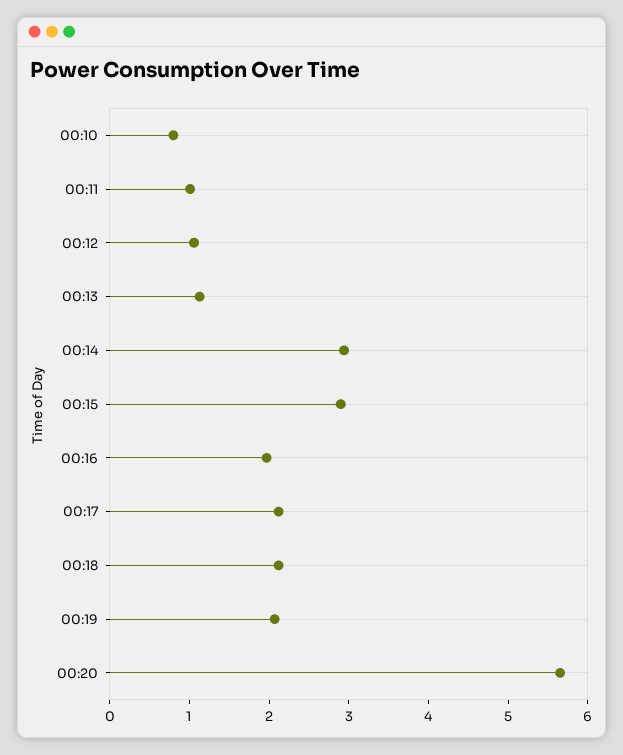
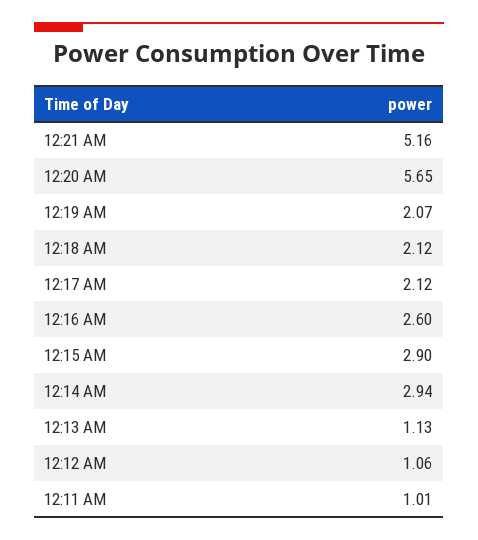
00:10: 0.8 -> none
00:16: 2 -> 2.6
12:21 AM: none -> 5.16

